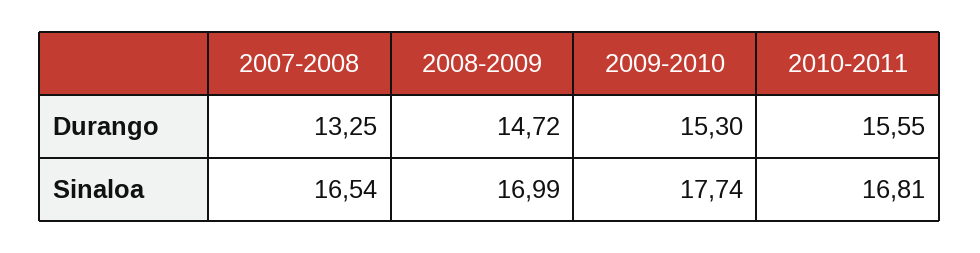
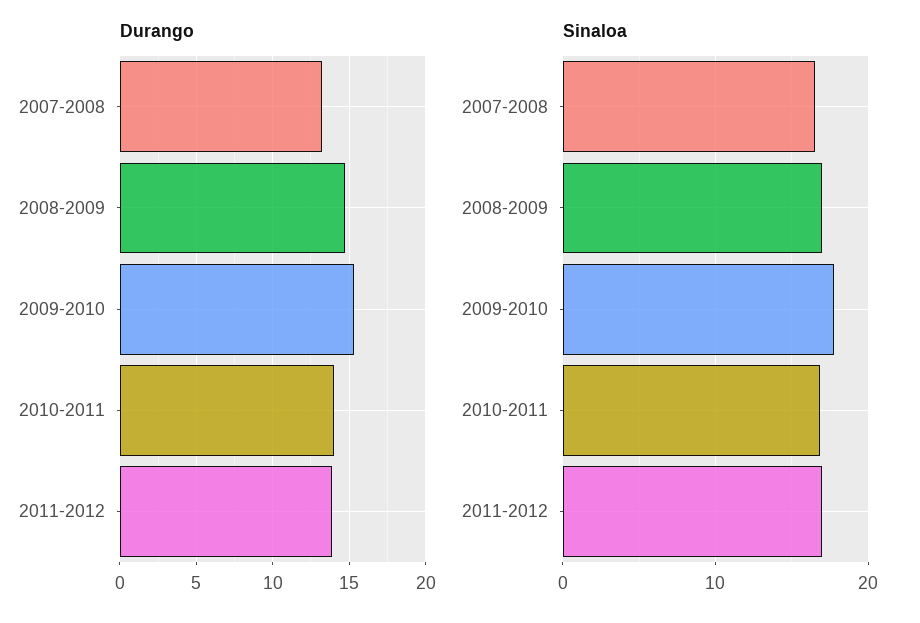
Durango, 2010-2011: 15.55 -> 14
Durango, 2011-2012: none -> 14
Sinaloa, 2011-2012: none -> 17

